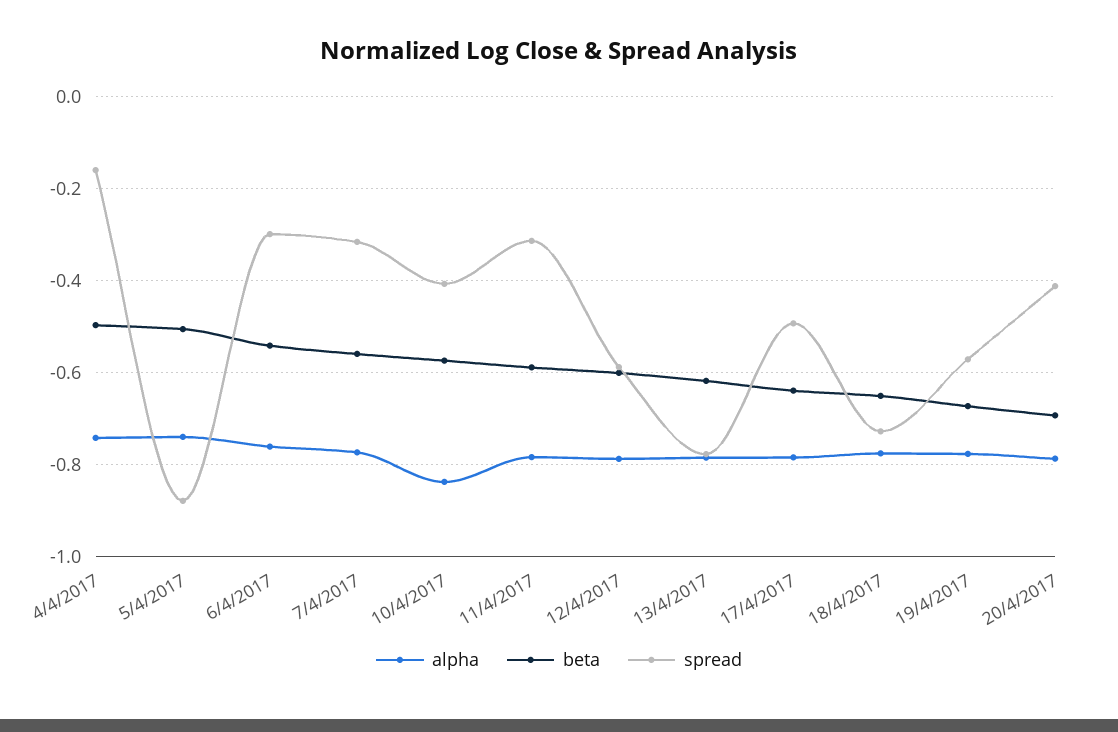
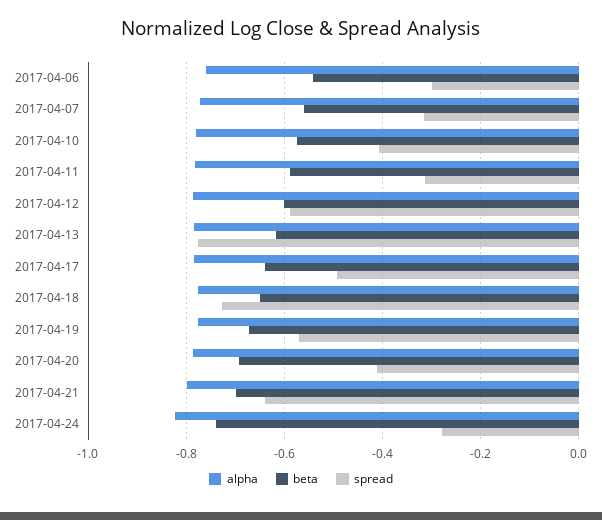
alpha, 4/4/2017: -0.74 -> none
beta, 4/4/2017: -0.5 -> none
spread, 4/4/2017: -0.16 -> none
alpha, 5/4/2017: -0.74 -> none
beta, 5/4/2017: -0.5 -> none
spread, 5/4/2017: -0.88 -> none
alpha, 10/4/2017: -0.84 -> -0.78
alpha, 2017-04-21: none -> -0.8
beta, 2017-04-21: none -> -0.7
spread, 2017-04-21: none -> -0.64
alpha, 2017-04-24: none -> -0.82
beta, 2017-04-24: none -> -0.74
spread, 2017-04-24: none -> -0.28

